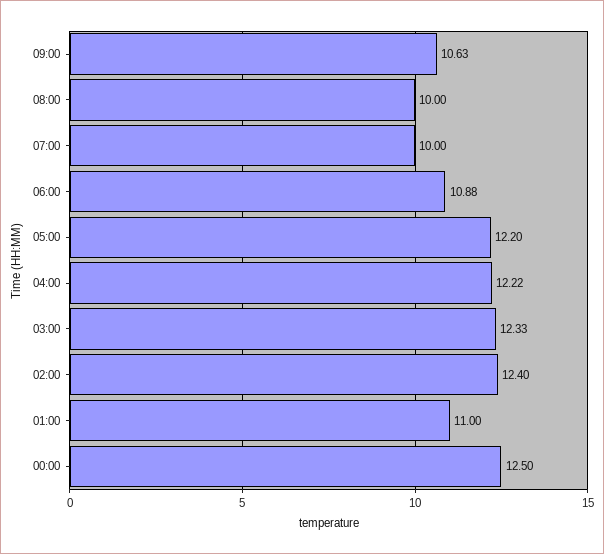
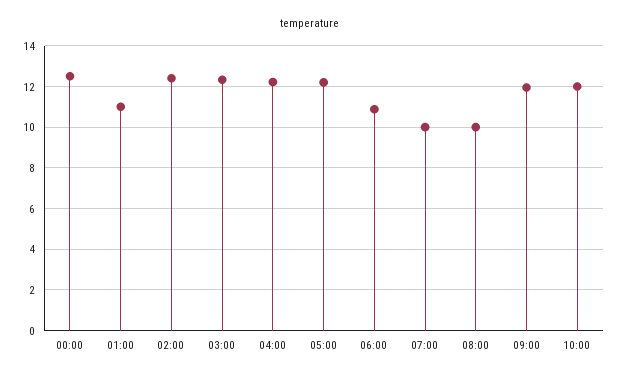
09:00: 10.63 -> 12
10:00: none -> 12

